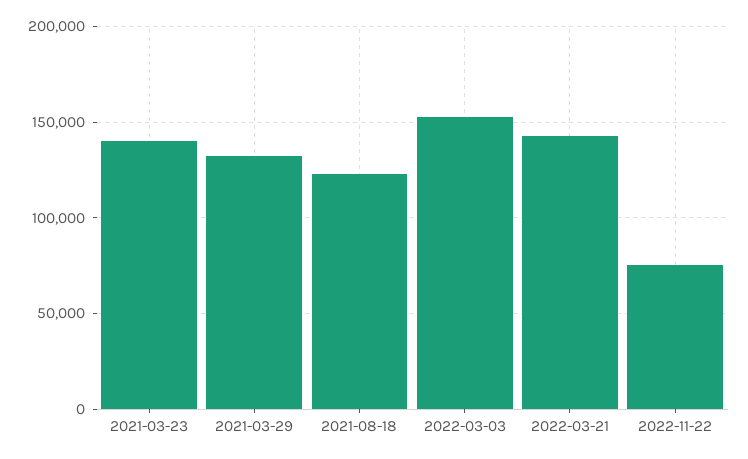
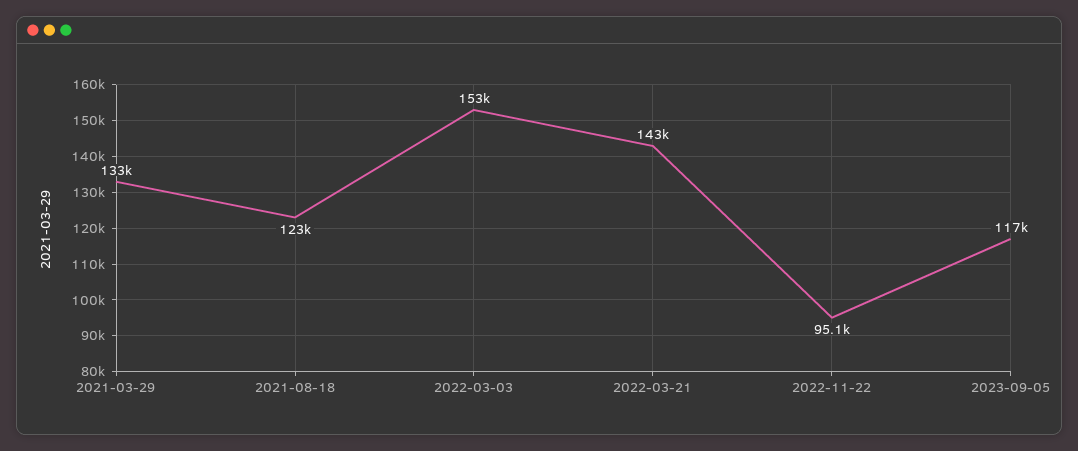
2021-03-23: 140000 -> none
2022-11-22: 75000 -> 95100
2023-09-05: none -> 117000

